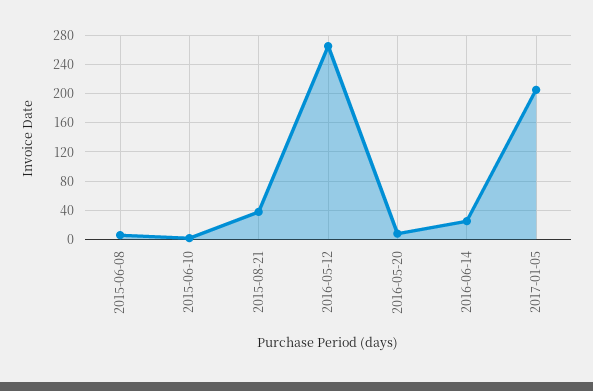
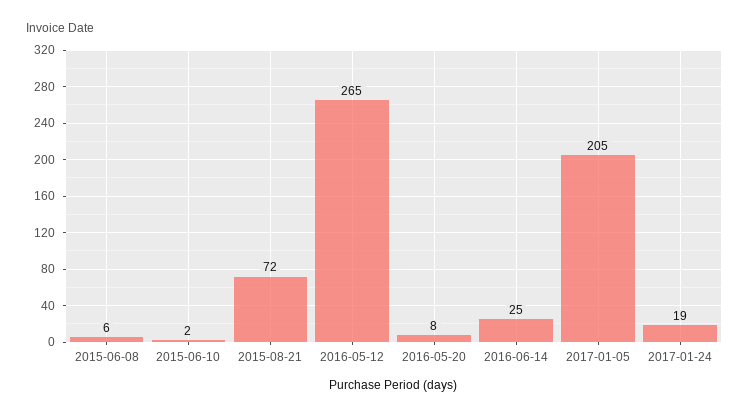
2015-08-21: 40 -> 72
2017-01-24: none -> 19

